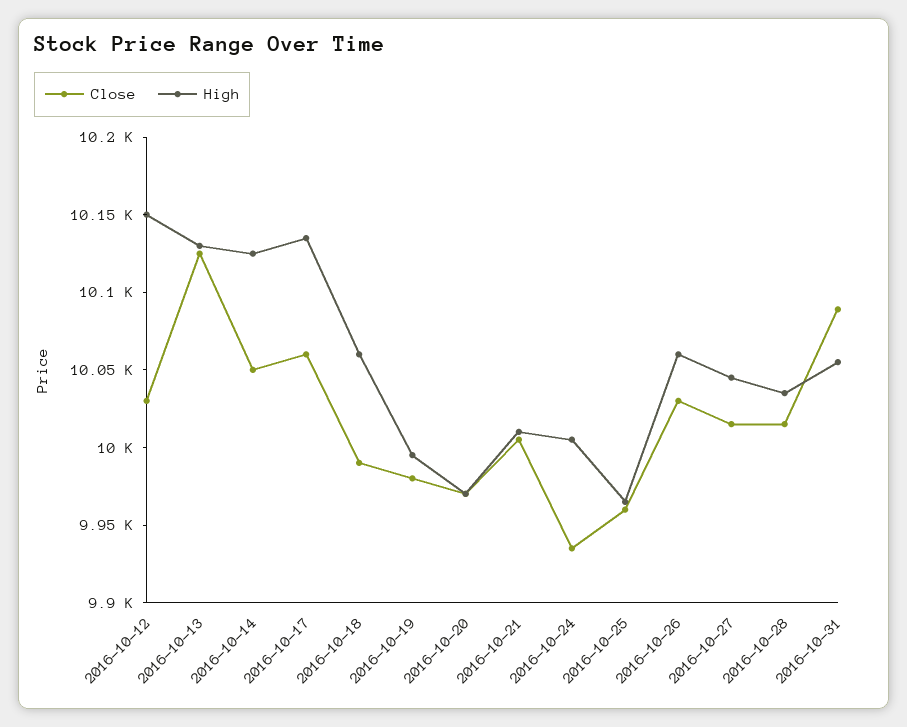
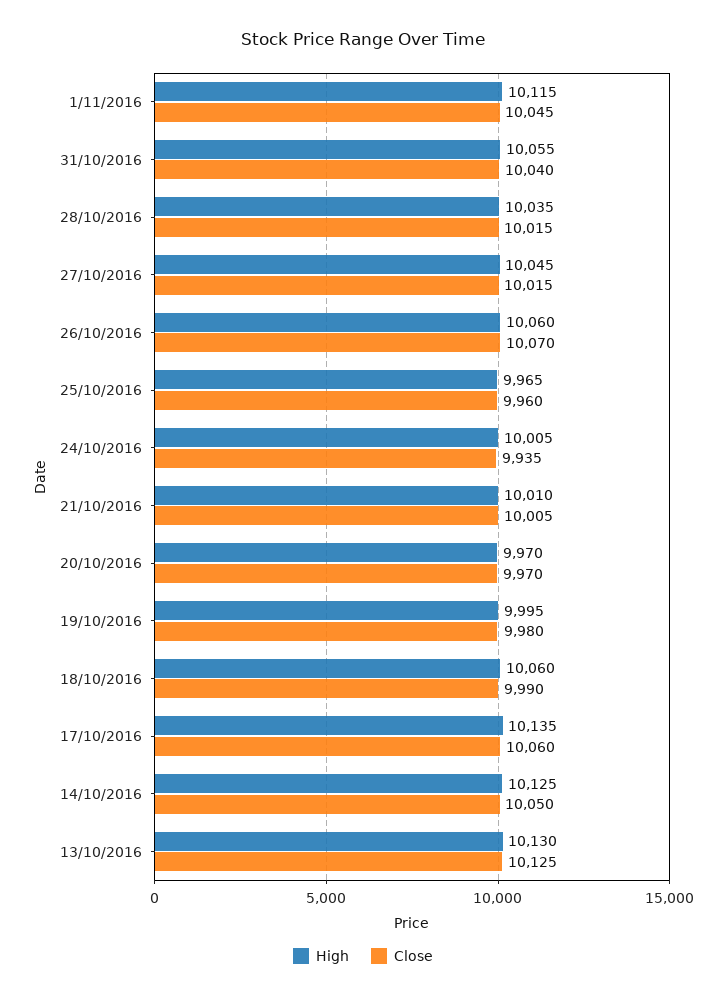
Close, 2016-10-12: 10030 -> none
High, 2016-10-12: 10150 -> none
Close, 2016-10-26: 10030 -> 10070
Close, 2016-10-31: 10090 -> 10040
High, 1/11/2016: none -> 10115
Close, 1/11/2016: none -> 10045

